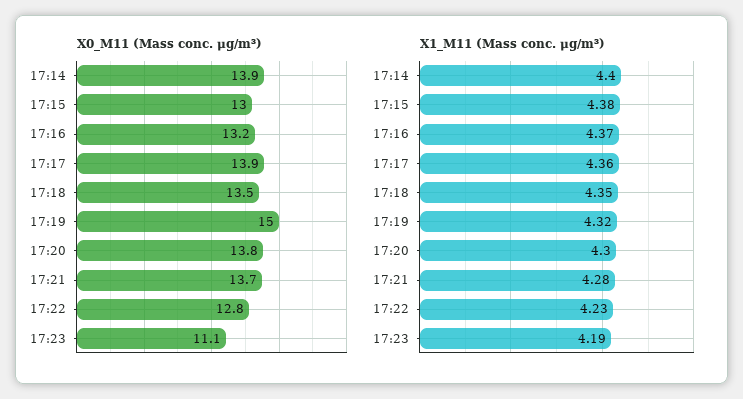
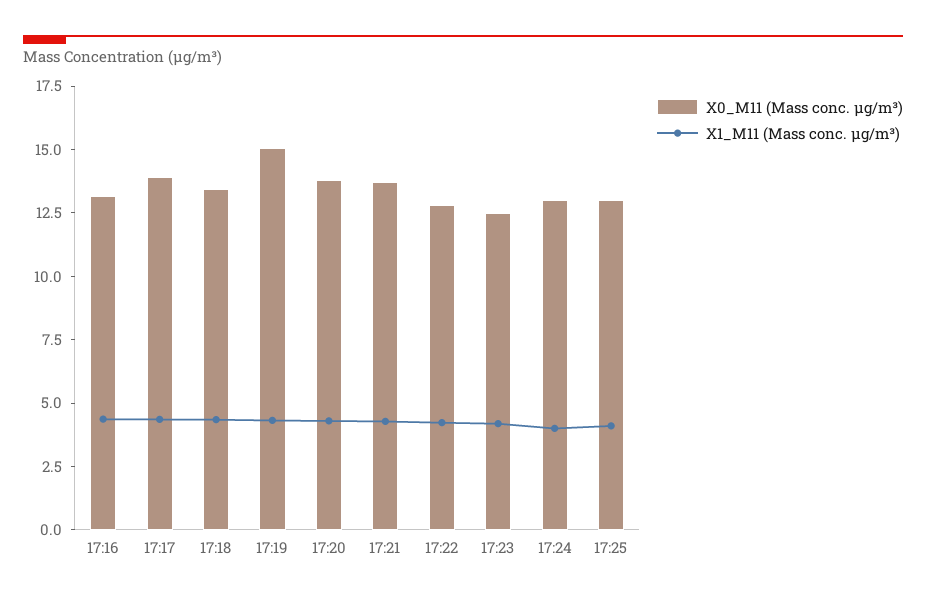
X0_M11 (Mass conc. μg/m³), 17:14: 13.9 -> none
X0_M11 (Mass conc. μg/m³), 17:15: 13 -> none
X0_M11 (Mass conc. μg/m³), 17:23: 11.1 -> 12.5
X1_M11 (Mass conc. μg/m³), 17:14: 4.4 -> none
X1_M11 (Mass conc. μg/m³), 17:15: 4.38 -> none
X0_M11 (Mass conc. μg/m³), 17:24: none -> 13
X1_M11 (Mass conc. μg/m³), 17:24: none -> 4
X0_M11 (Mass conc. μg/m³), 17:25: none -> 13
X1_M11 (Mass conc. μg/m³), 17:25: none -> 4

